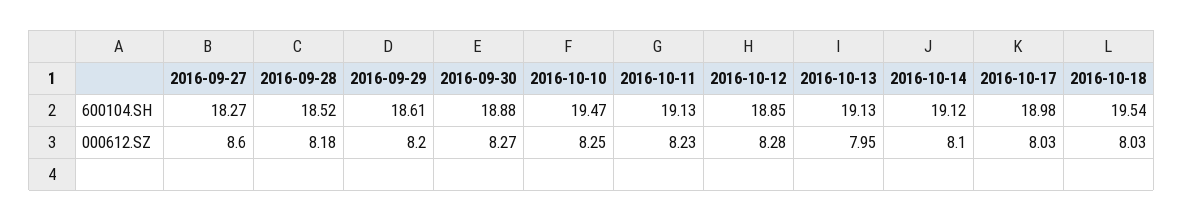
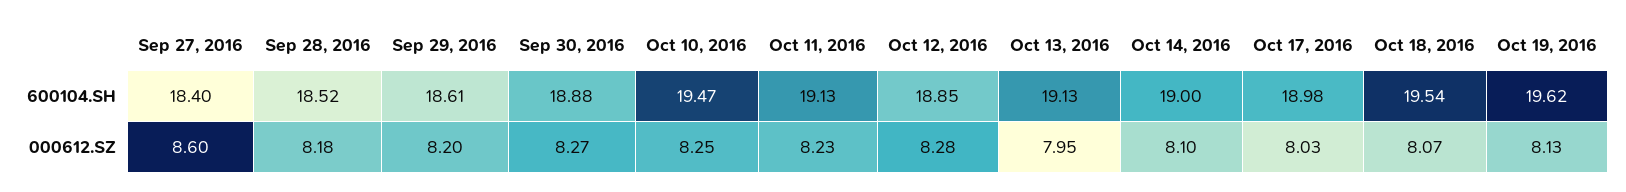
2016-09-27, 600104.SH: 18.27 -> 18.4
2016-10-14, 600104.SH: 19.12 -> 19
2016-10-18, 000612.SZ: 8.03 -> 8.07
Oct 19, 2016, 600104.SH: none -> 19.62
Oct 19, 2016, 000612.SZ: none -> 8.13

